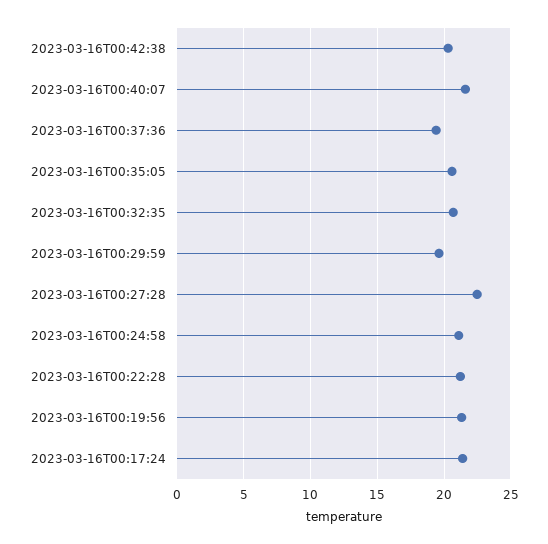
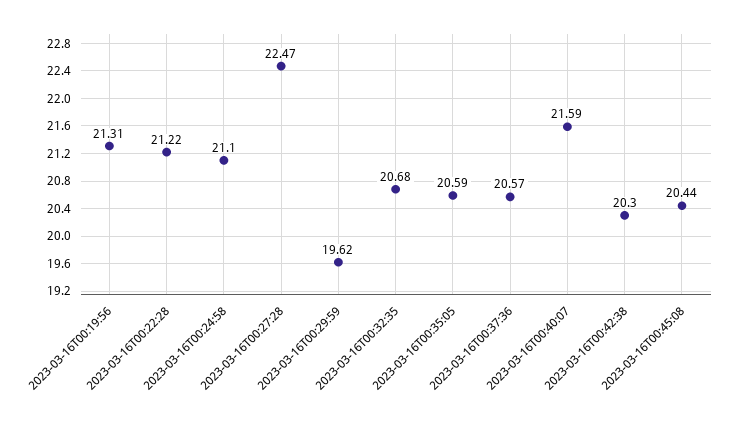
2023-03-16T00:37:36: 19.5 -> 20.57
2023-03-16T00:17:24: 21.5 -> none
2023-03-16T00:45:08: none -> 20.44

